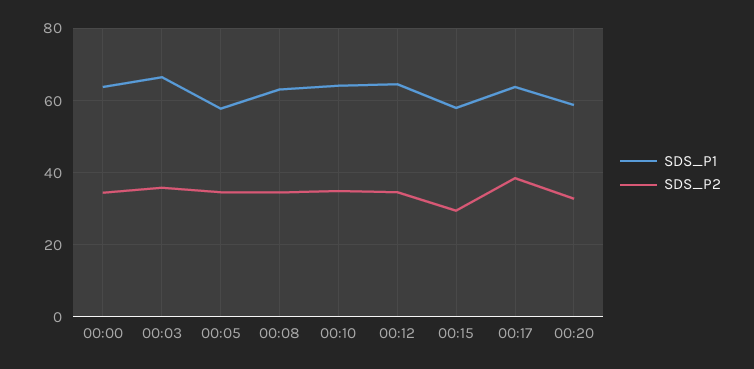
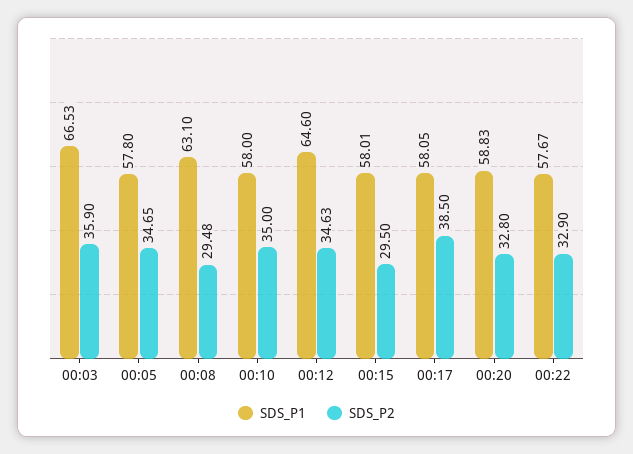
SDS_P1, 00:00: 64 -> none
SDS_P2, 00:00: 34 -> none
SDS_P2, 00:08: 34 -> 29.48
SDS_P1, 00:10: 64 -> 58
SDS_P1, 00:17: 64 -> 58.05
SDS_P1, 00:22: none -> 57.67
SDS_P2, 00:22: none -> 32.9

